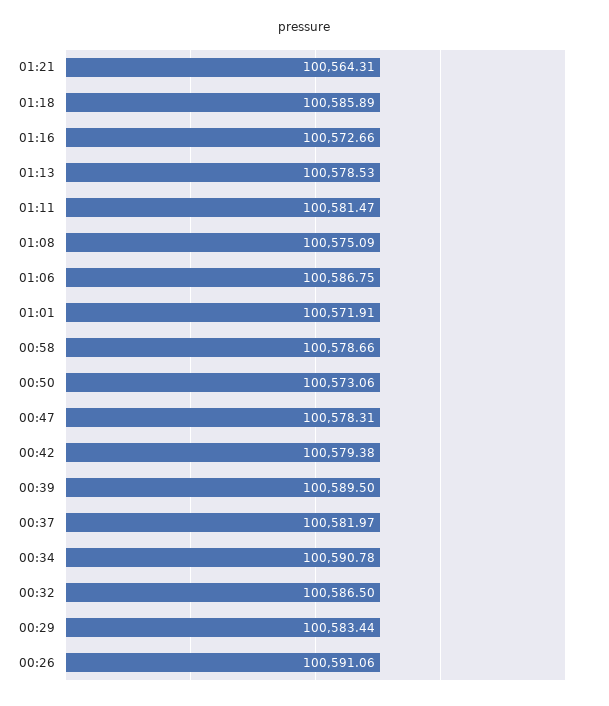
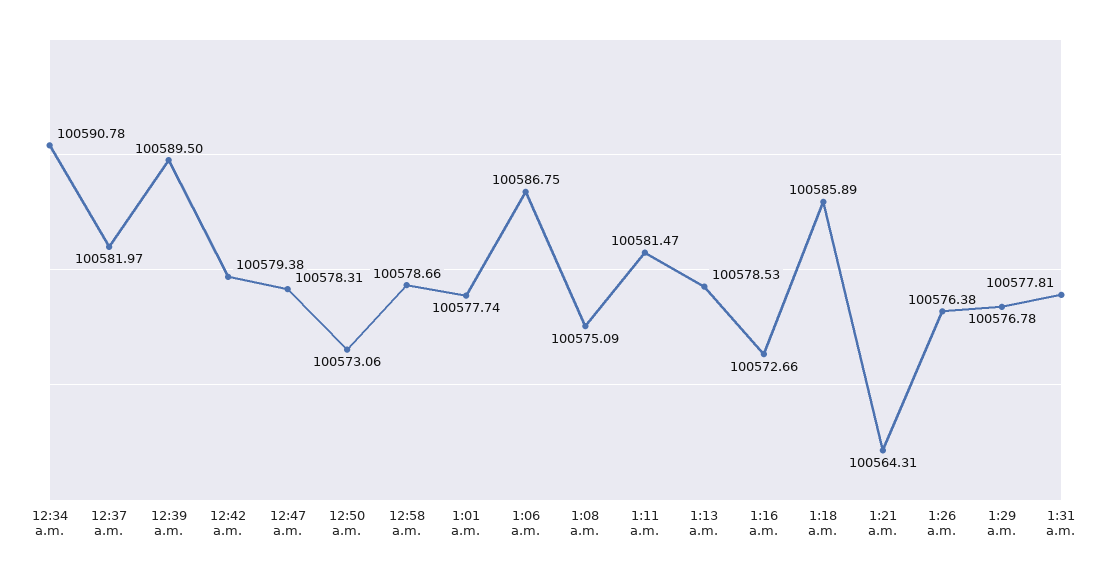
01:01: 100571.91 -> 100577.74
00:32: 100586.5 -> none
00:29: 100583.44 -> none
00:26: 100591.06 -> none
1:26 a.m.: none -> 100576.38
1:29 a.m.: none -> 100576.78
1:31 a.m.: none -> 100577.81

